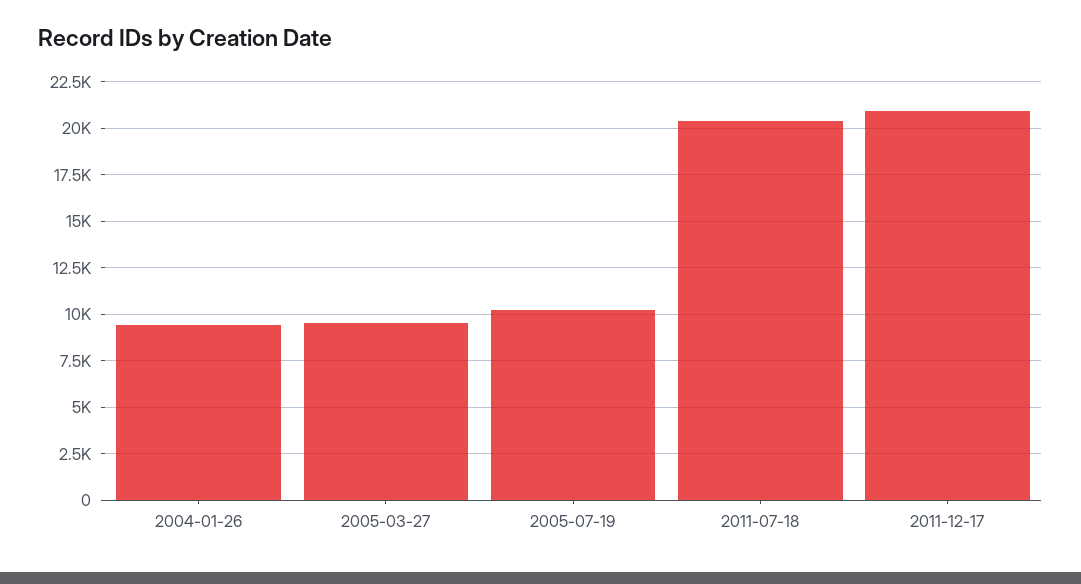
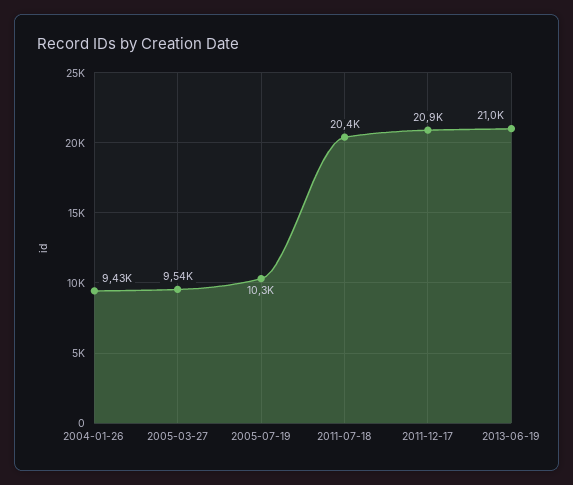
2013-06-19: none -> 21000

